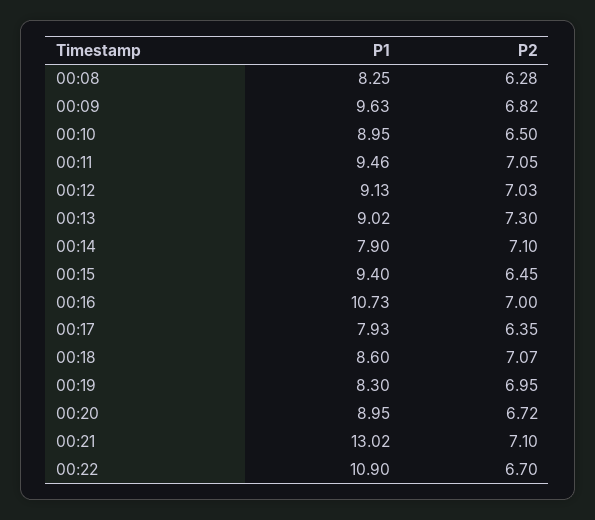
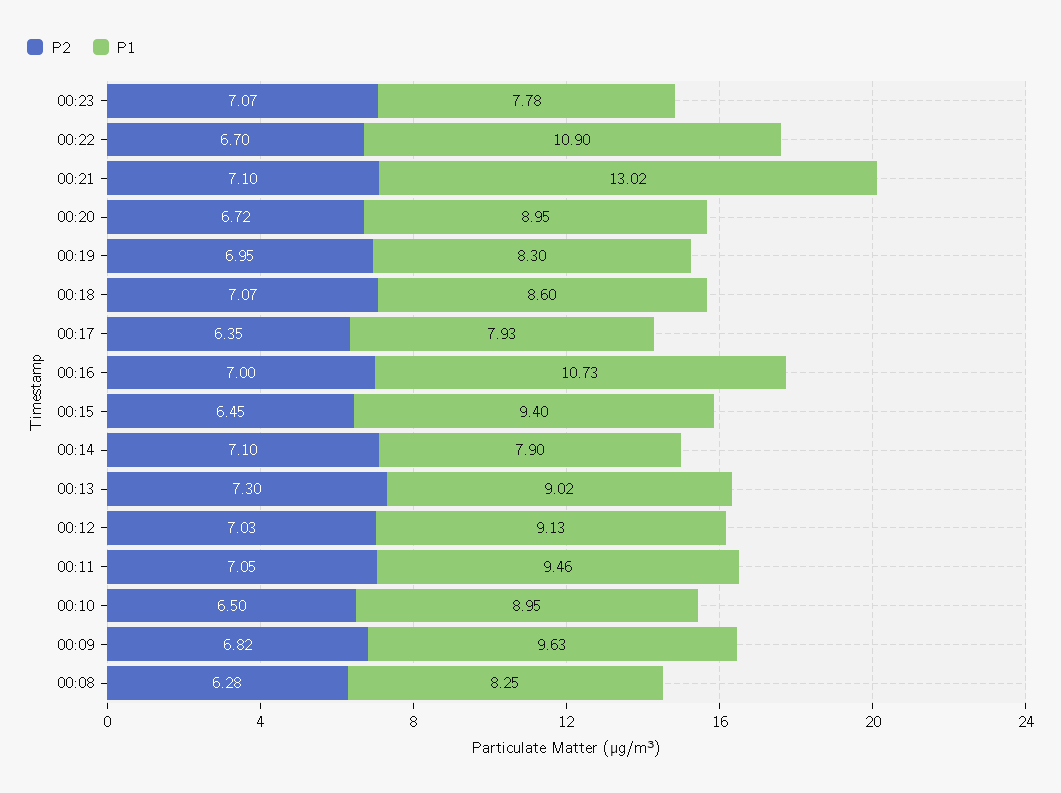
P2, 00:23: none -> 7.07
P1, 00:23: none -> 7.78

